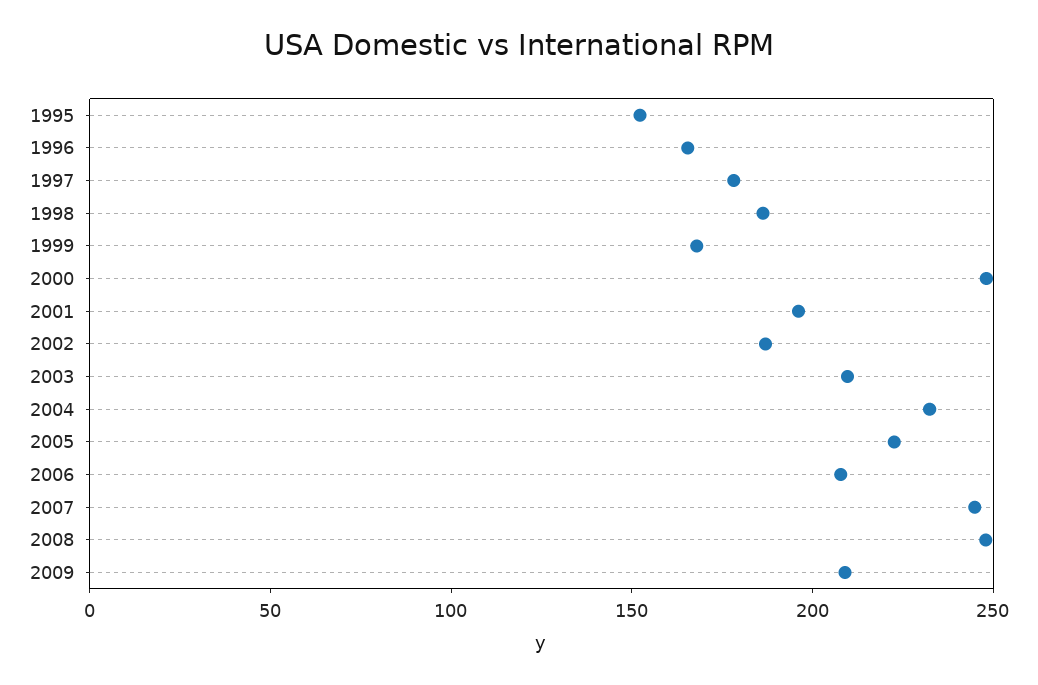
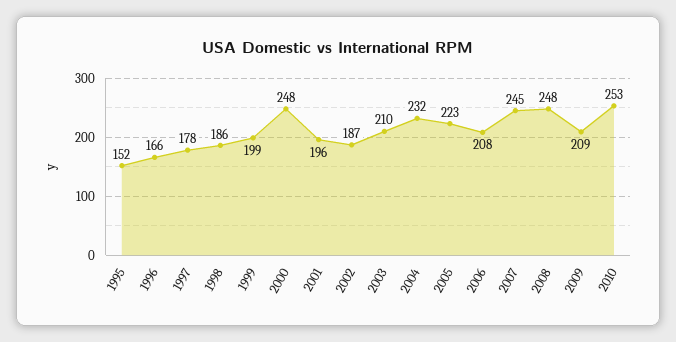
1999: 170 -> 199
2010: none -> 253

